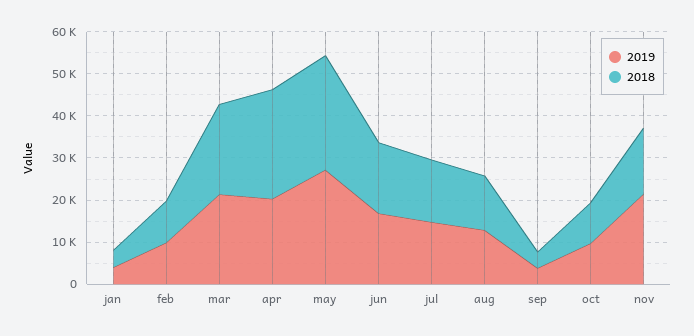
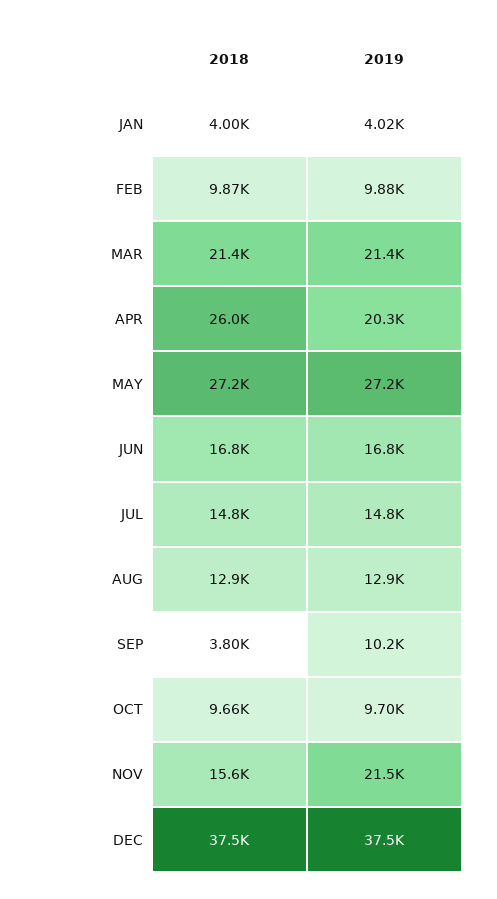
2019, sep: 4000 -> 10200
2018, DEC: none -> 37500
2019, DEC: none -> 37500

